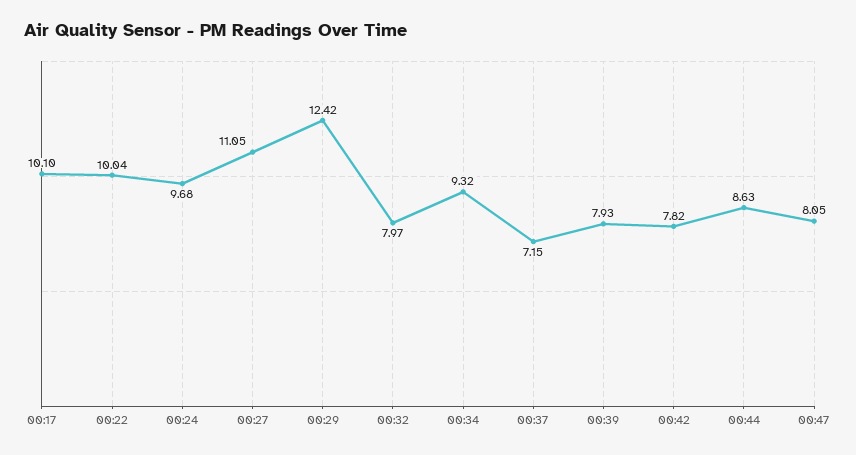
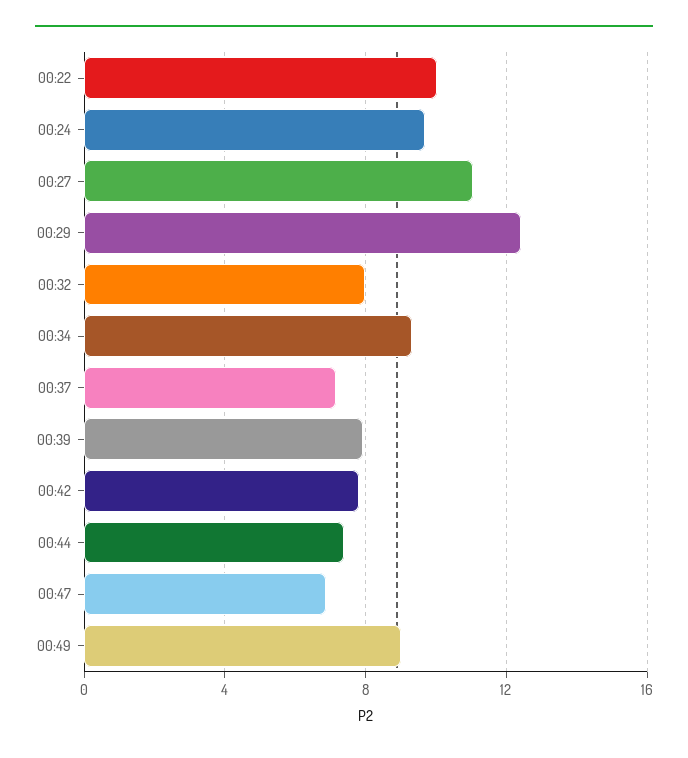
00:17: 10.1 -> none
00:44: 8.63 -> 7.5
00:47: 8.05 -> 7
00:49: none -> 9

